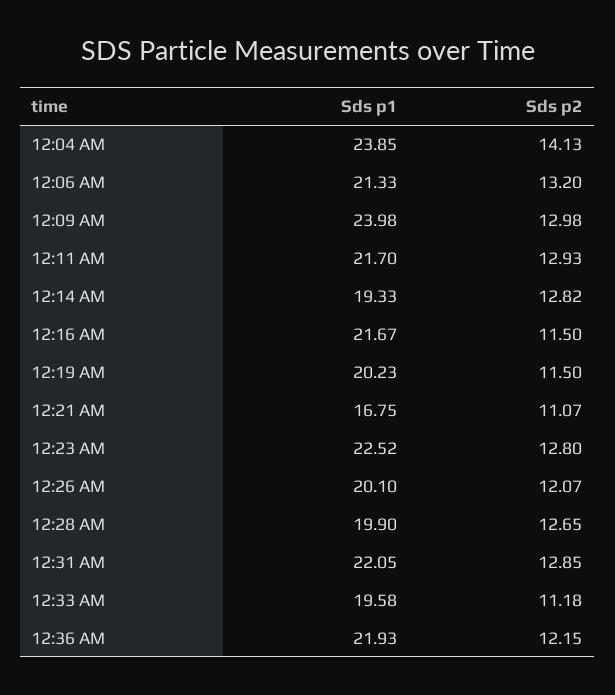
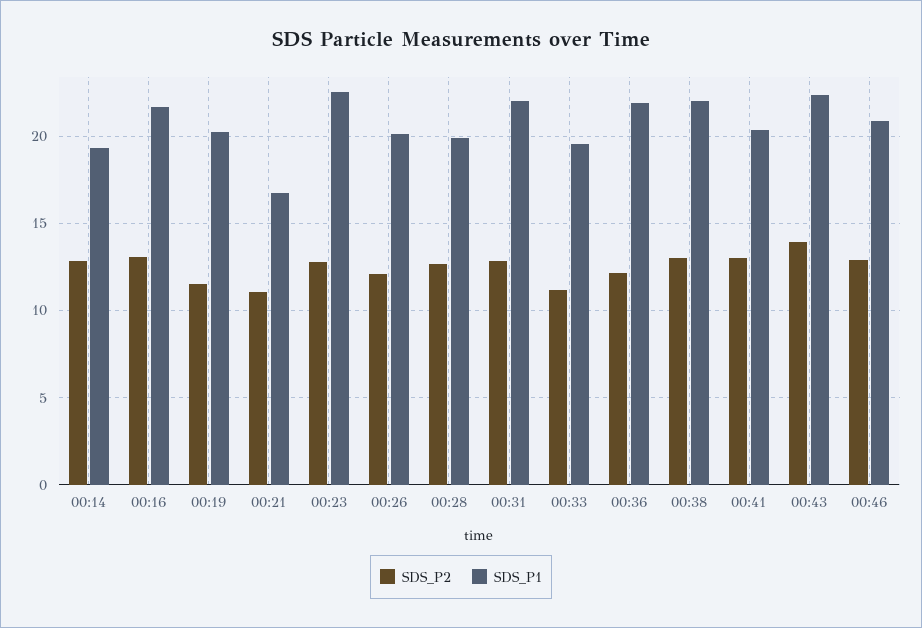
Sds p1, 12:04 AM: 23.85 -> none
Sds p2, 12:04 AM: 14.13 -> none
Sds p1, 12:06 AM: 21.33 -> none
Sds p2, 12:06 AM: 13.2 -> none
Sds p1, 12:09 AM: 23.98 -> none
Sds p2, 12:09 AM: 12.98 -> none
Sds p1, 12:11 AM: 21.7 -> none
Sds p2, 12:11 AM: 12.93 -> none
Sds p2, 12:16 AM: 11.5 -> 13
Sds p2, 00:38: none -> 13
Sds p1, 00:38: none -> 22
Sds p2, 00:41: none -> 13
Sds p1, 00:41: none -> 20.5
Sds p2, 00:43: none -> 14
Sds p1, 00:43: none -> 22.5
Sds p2, 00:46: none -> 13
Sds p1, 00:46: none -> 21

